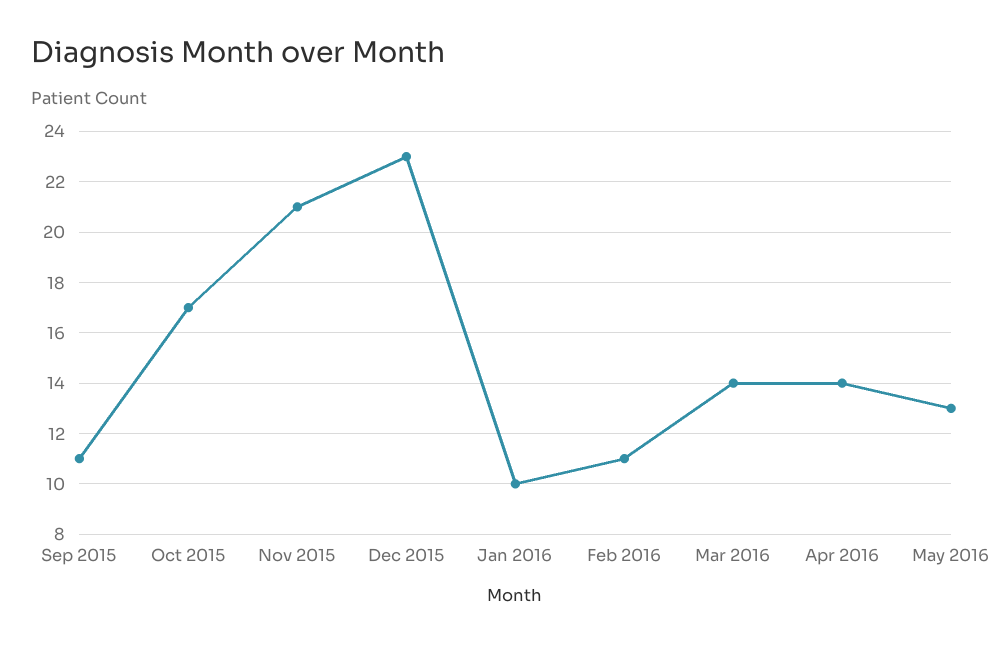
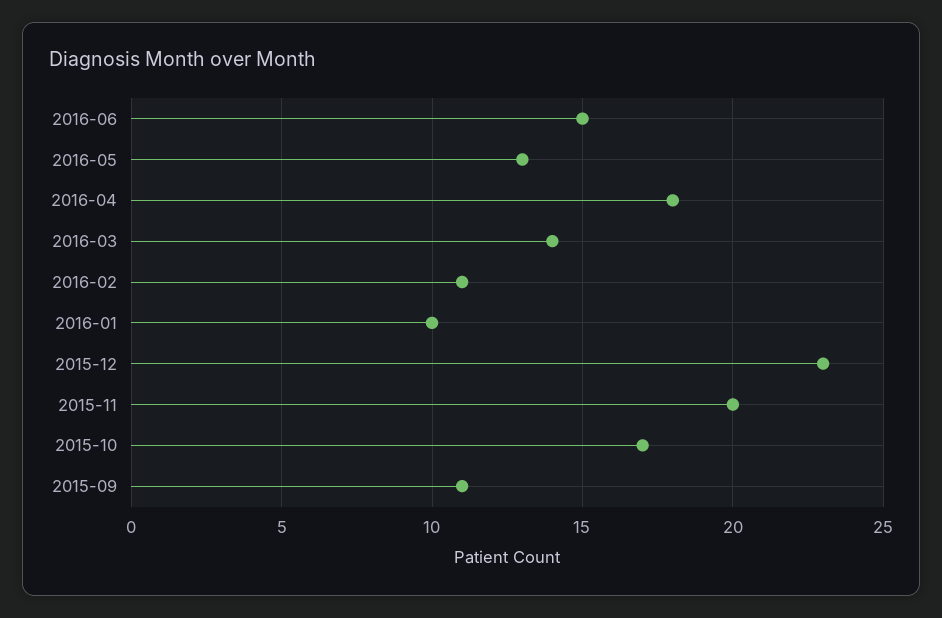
Nov 2015: 21 -> 20
Apr 2016: 14 -> 18
2016-06: none -> 15

